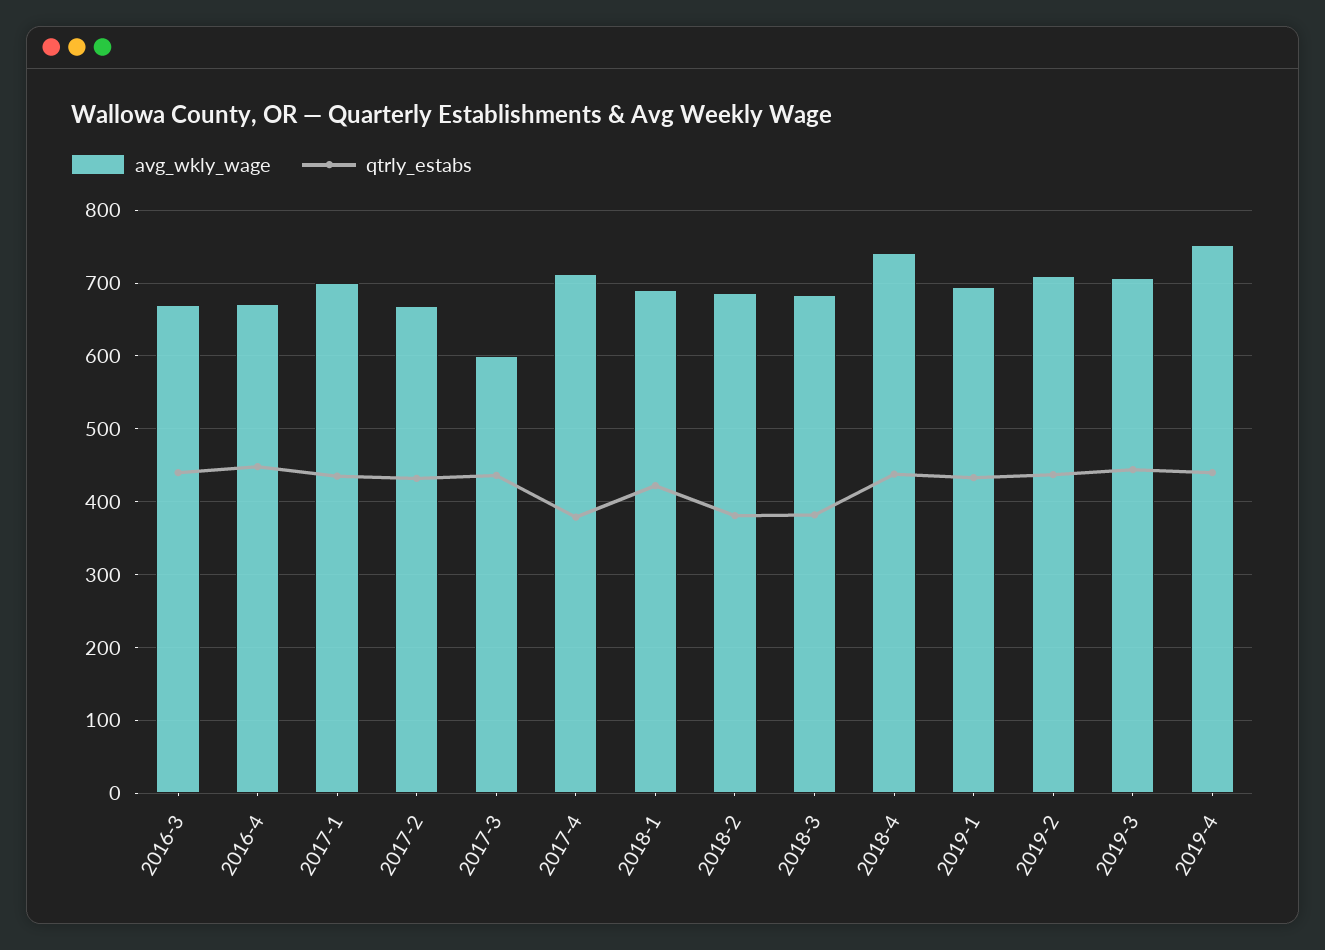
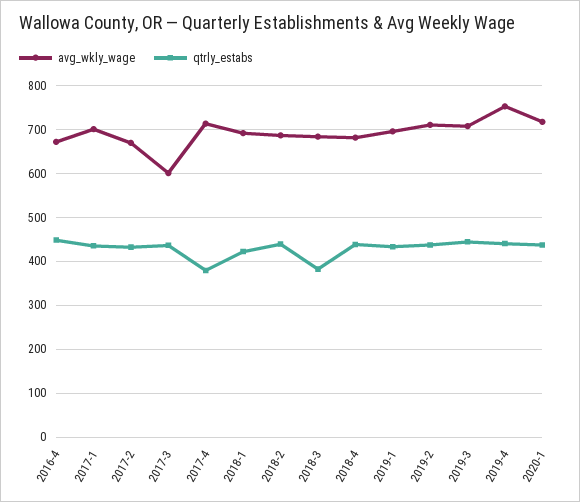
avg_wkly_wage, 2016-3: 670 -> none
qtrly_estabs, 2016-3: 440 -> none
qtrly_estabs, 2018-2: 380 -> 440
avg_wkly_wage, 2018-4: 740 -> 680
avg_wkly_wage, 2020-1: none -> 720
qtrly_estabs, 2020-1: none -> 440

